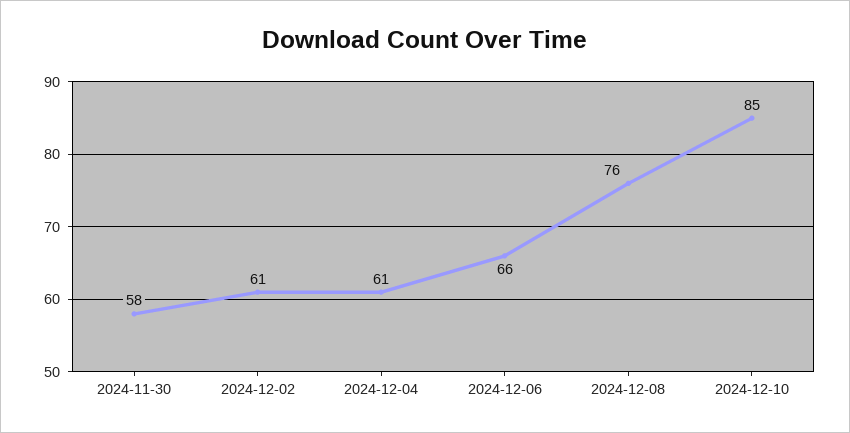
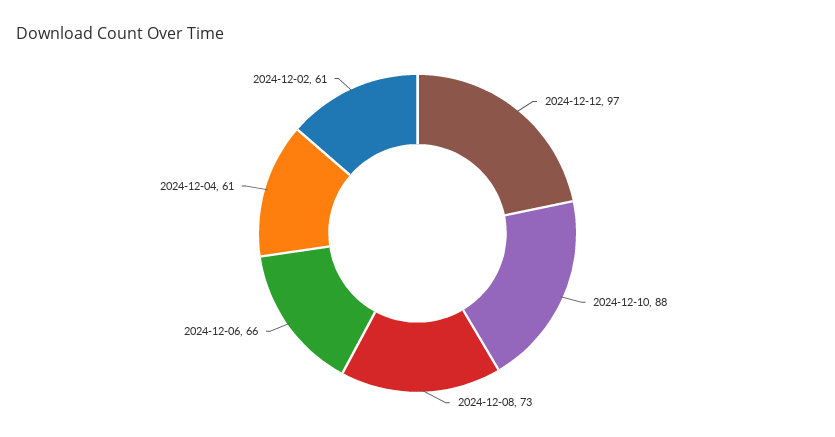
2024-11-30: 58 -> none
2024-12-08: 76 -> 73
2024-12-10: 85 -> 88
2024-12-12: none -> 97

